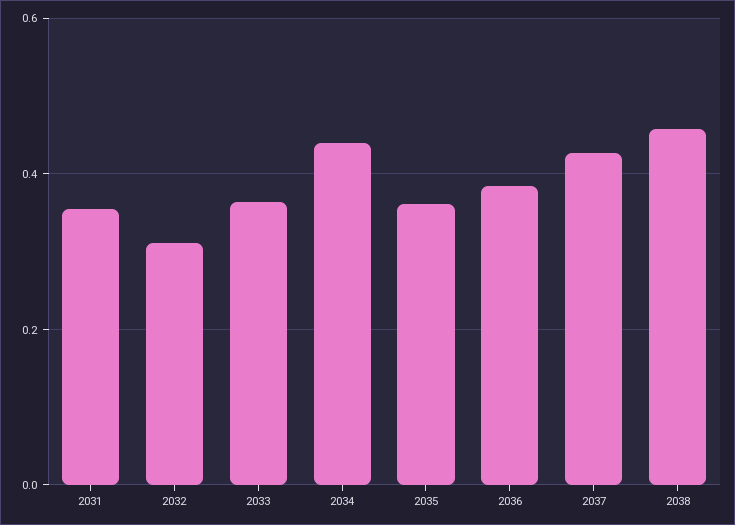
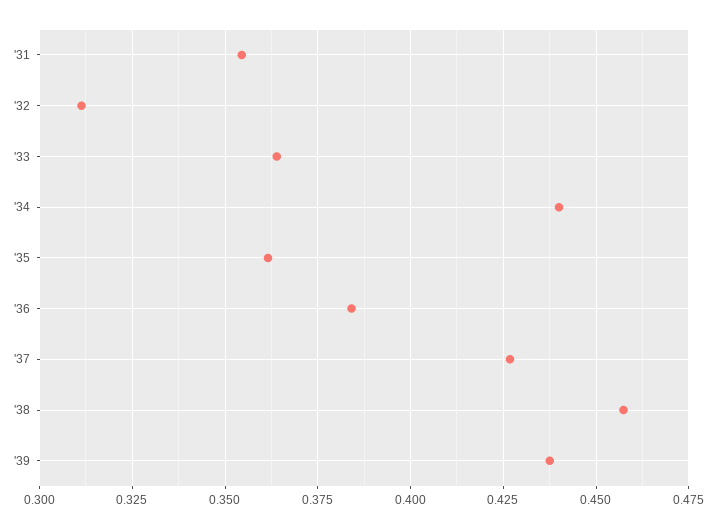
'39: none -> 0.4375

